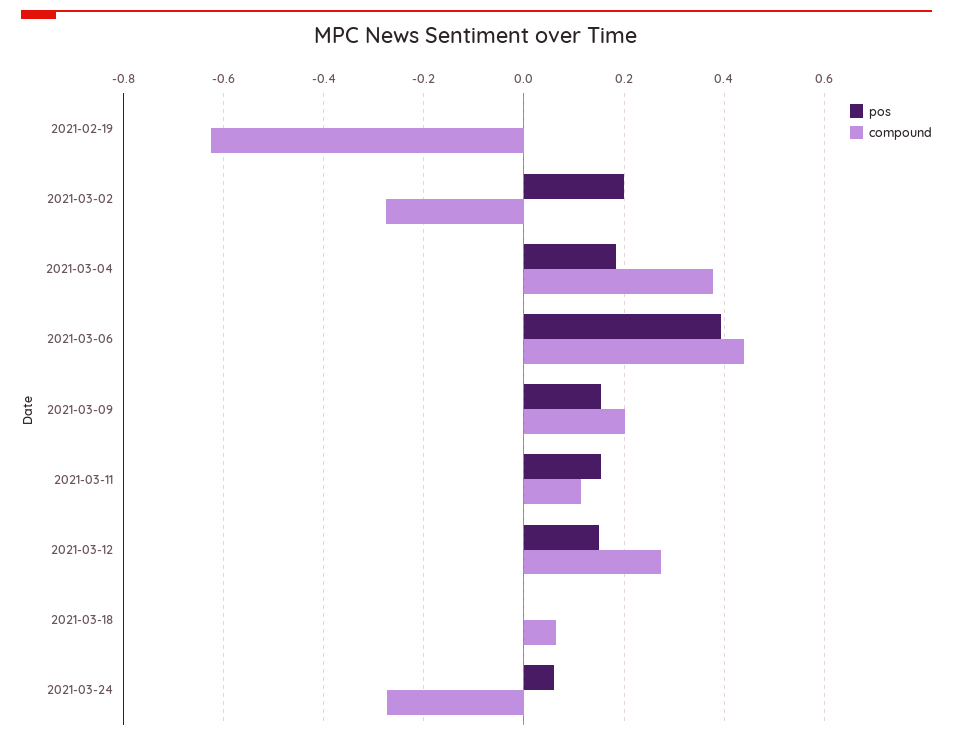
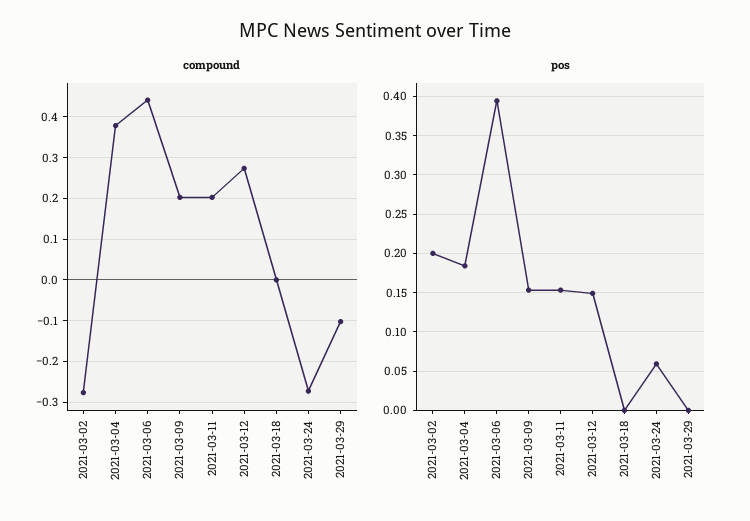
pos, 2021-02-19: 0 -> none
compound, 2021-02-19: -0.62 -> none
compound, 2021-03-11: 0.12 -> 0.2
compound, 2021-03-18: 0.06 -> 0
compound, 2021-03-29: none -> -0.1
pos, 2021-03-29: none -> 0

